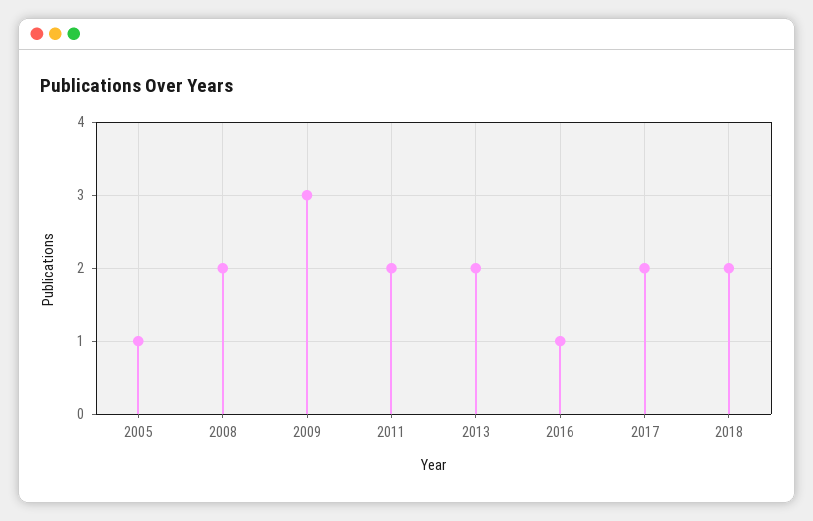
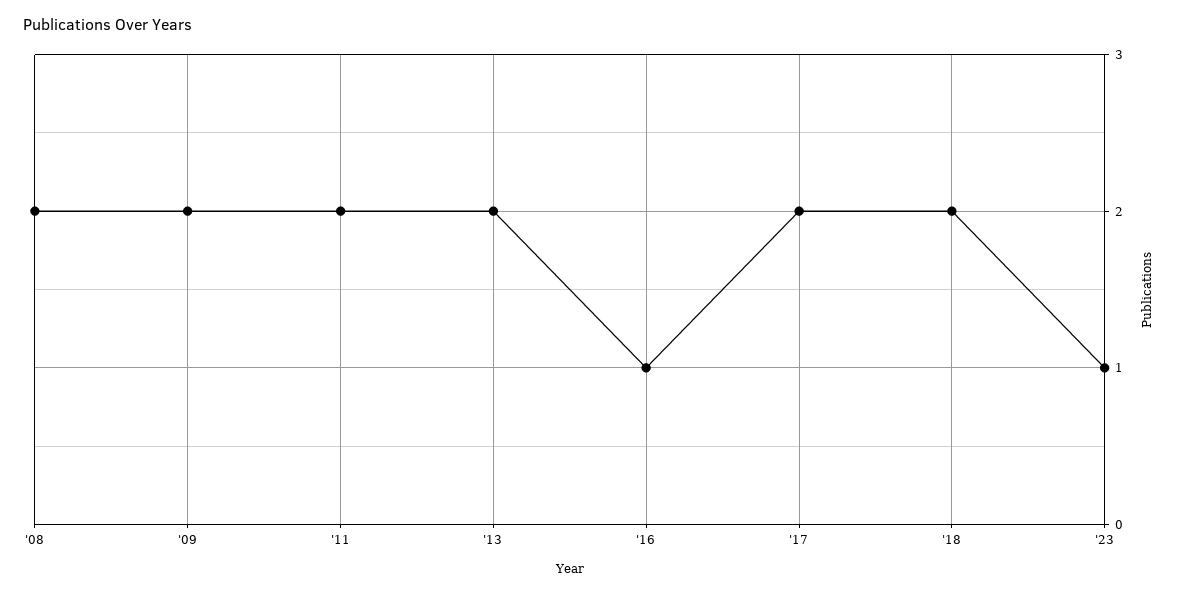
2005: 1 -> none
2009: 3 -> 2
'23: none -> 1

